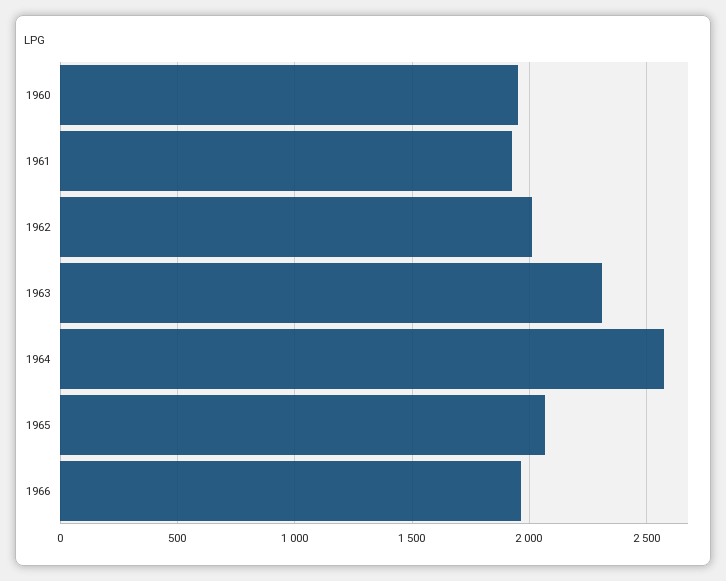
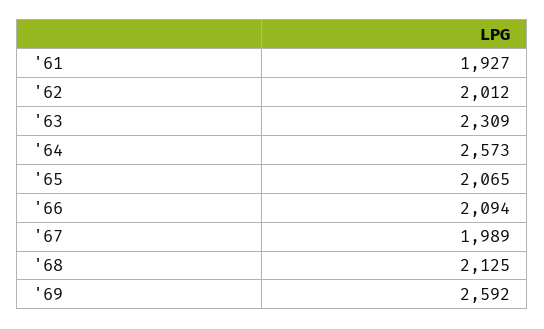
1960: 1950 -> none
1966: 1950 -> 2094
'67: none -> 1989
'68: none -> 2125
'69: none -> 2592

